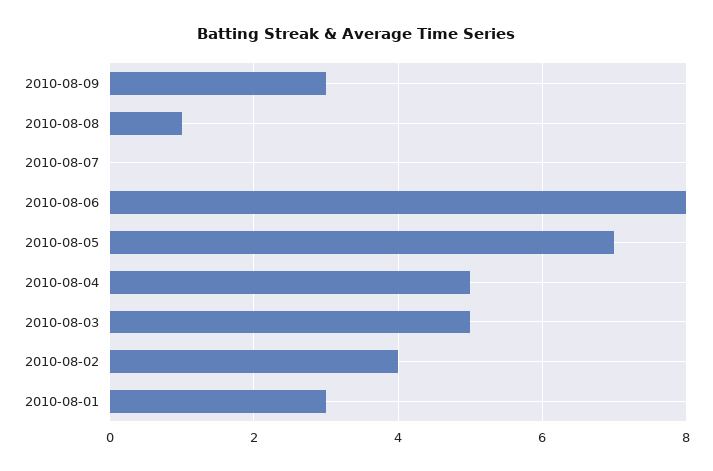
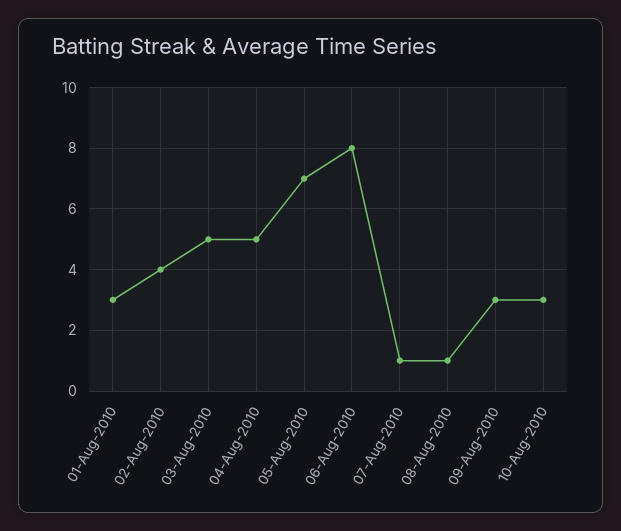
2010-08-07: 0 -> 1
10-Aug-2010: none -> 3

